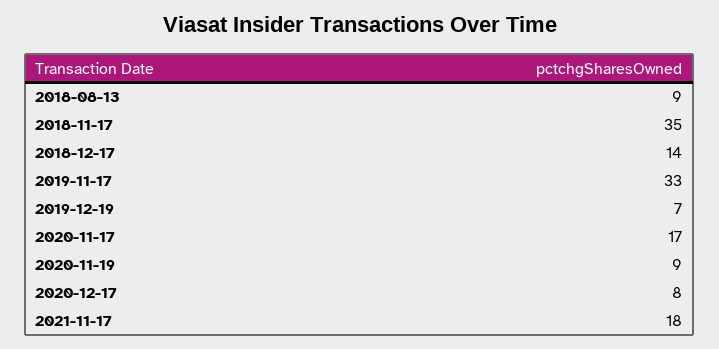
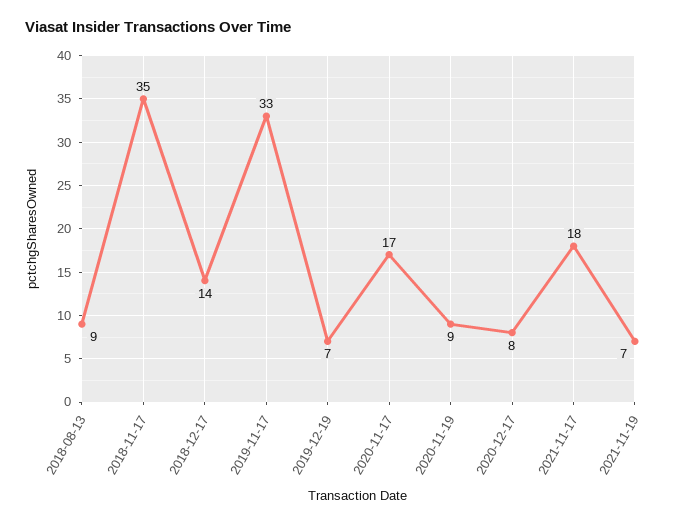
2021-11-19: none -> 7

